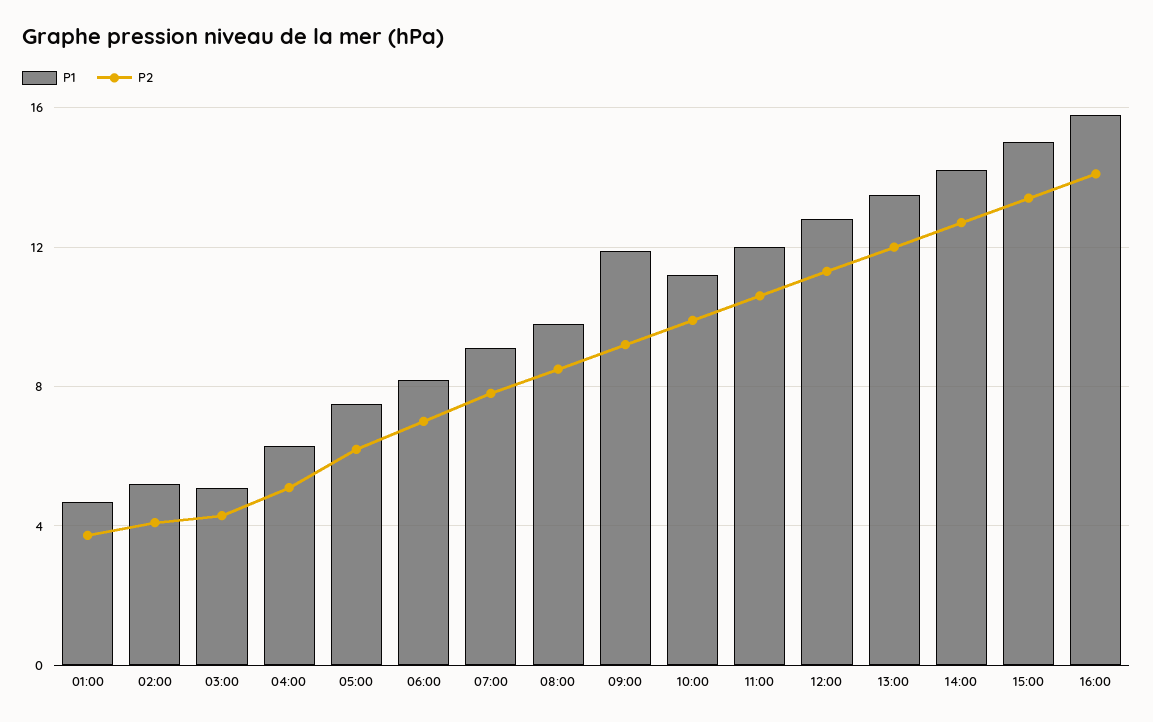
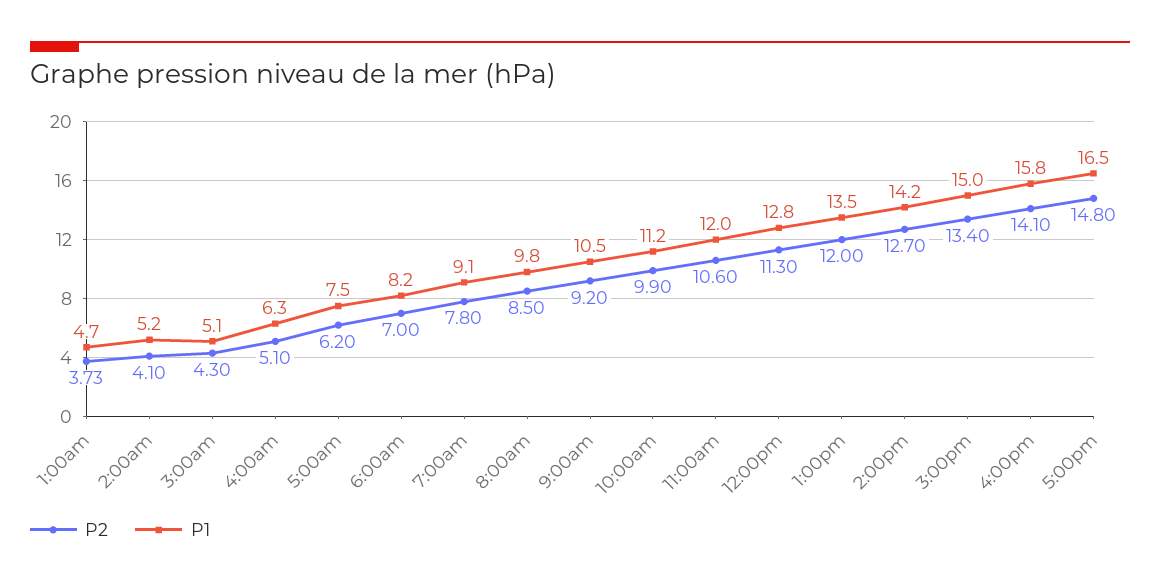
P1, 09:00: 12 -> 10.5
P2, 5:00pm: none -> 14.8
P1, 5:00pm: none -> 16.5

